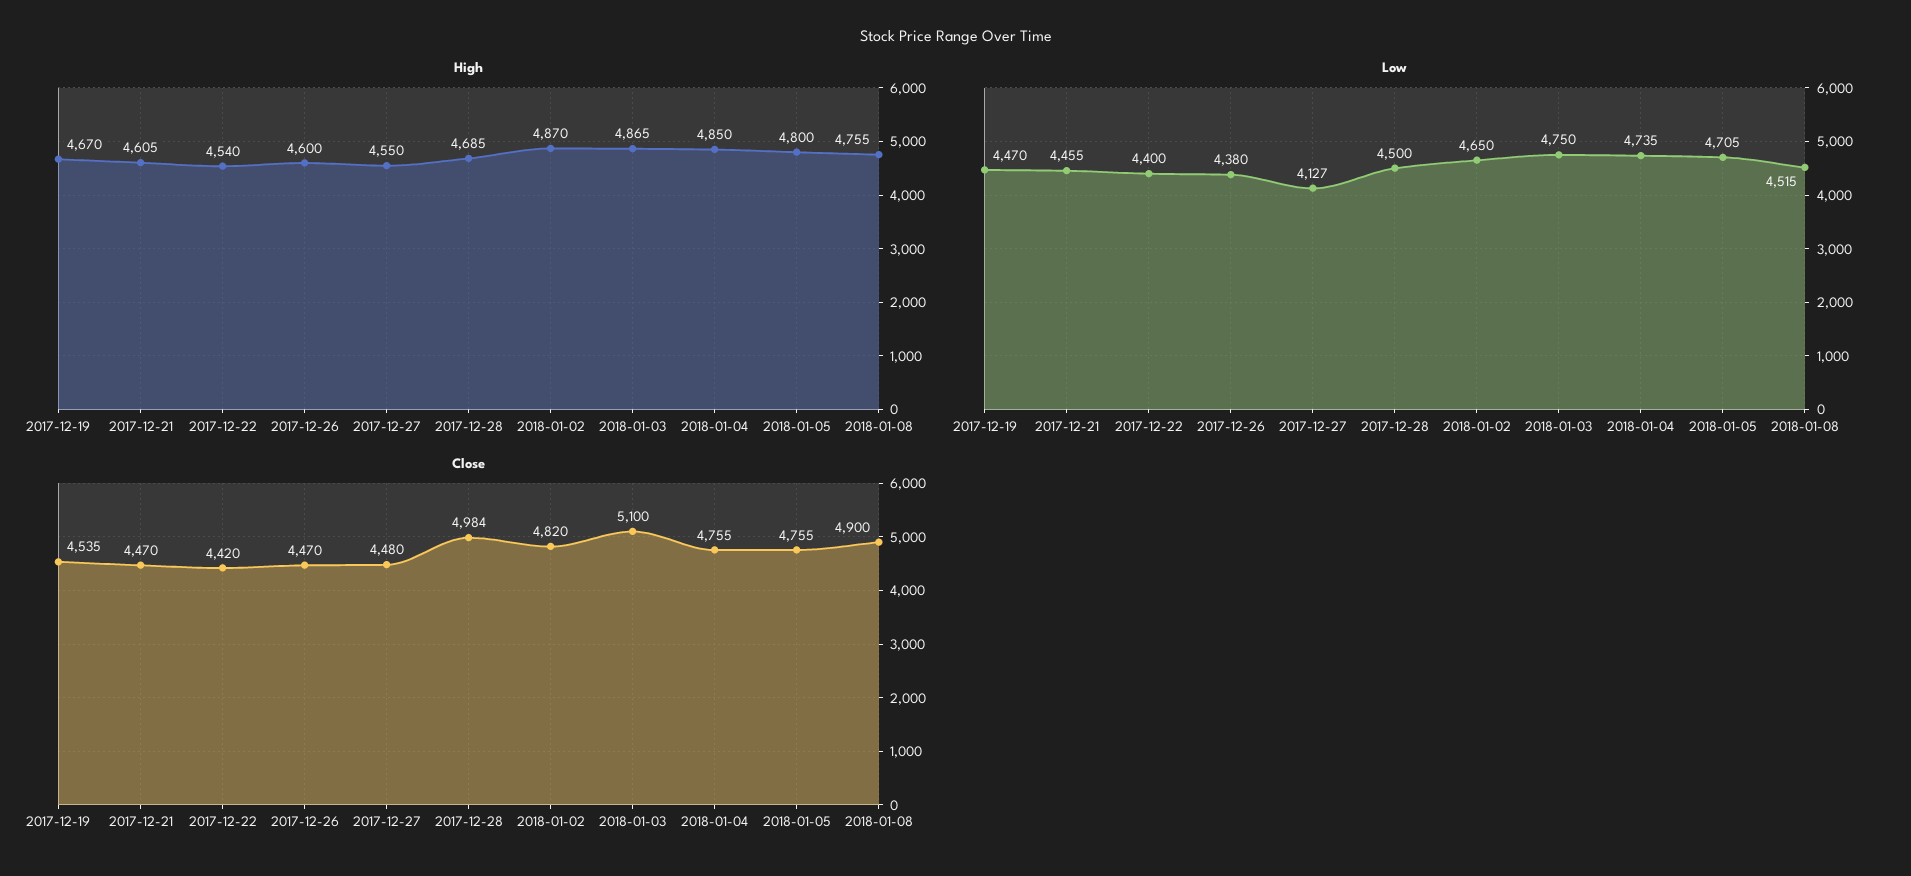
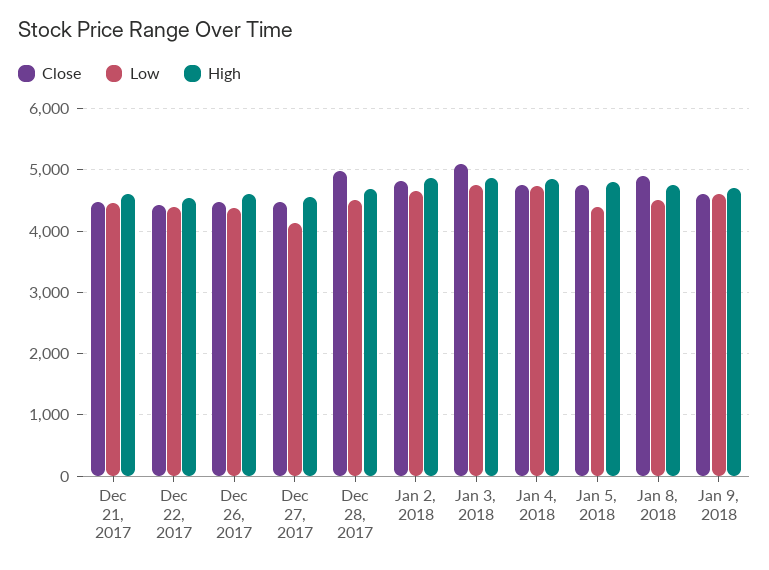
High, 2017-12-19: 4670 -> none
Low, 2017-12-19: 4470 -> none
Low, 2018-01-05: 4705 -> 4400
Close, 2017-12-19: 4535 -> none
Close, Jan 9, 2018: none -> 4600
Low, Jan 9, 2018: none -> 4600
High, Jan 9, 2018: none -> 4700

